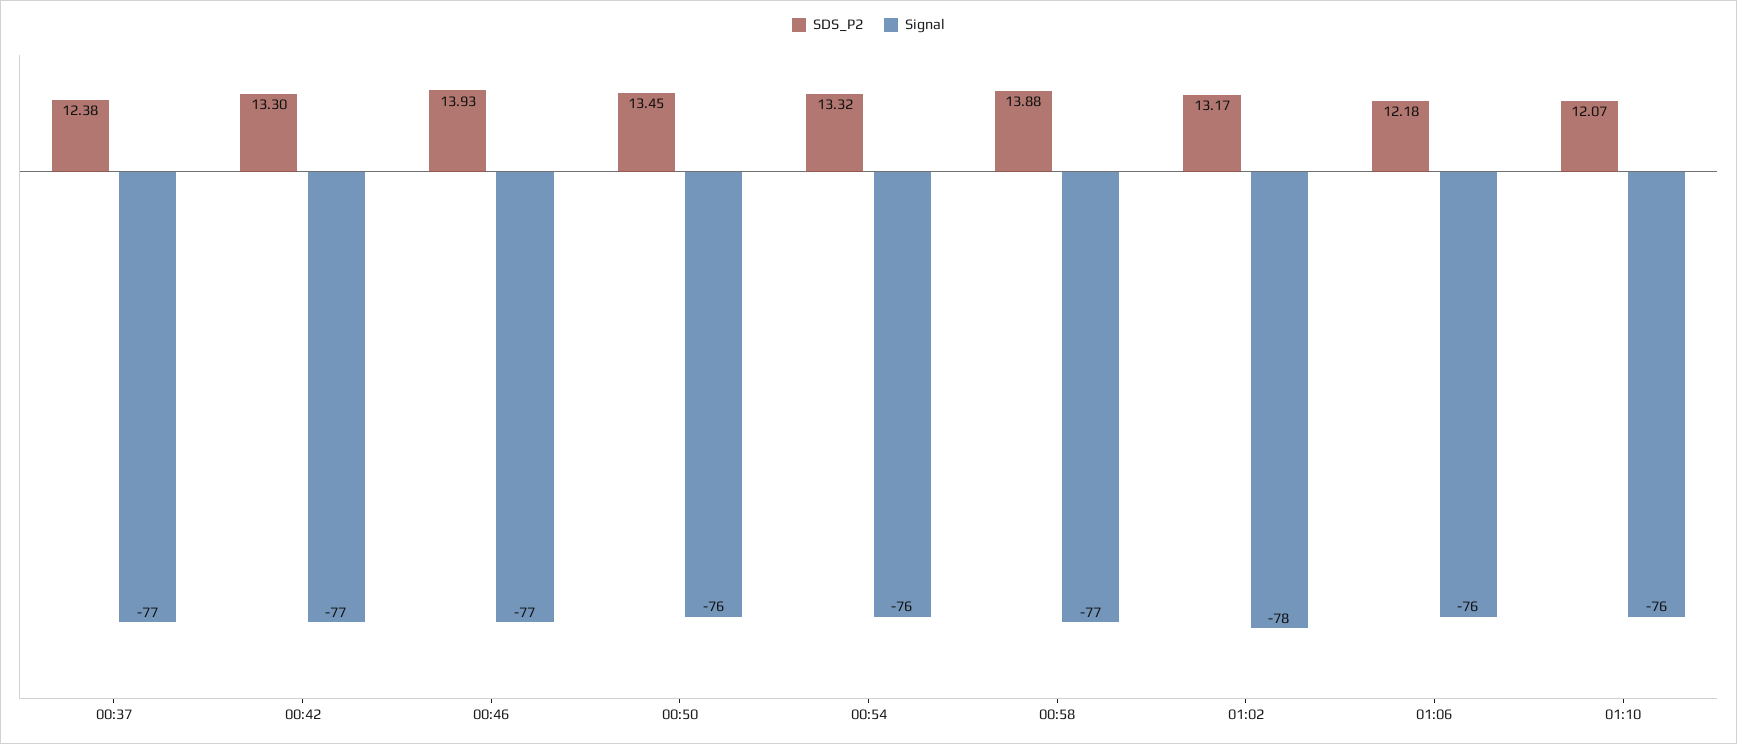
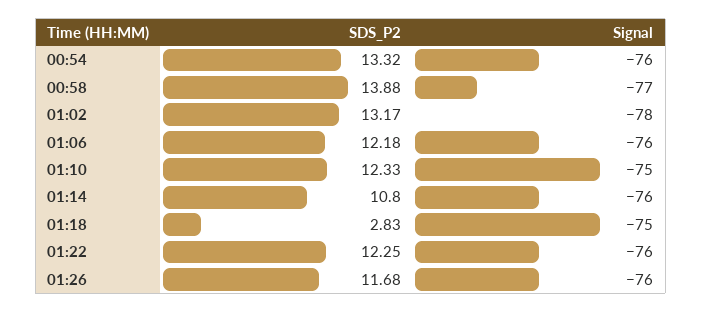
SDS_P2, 00:37: 12.38 -> none
Signal, 00:37: -77 -> none
SDS_P2, 00:42: 13.3 -> none
Signal, 00:42: -77 -> none
SDS_P2, 00:46: 13.93 -> none
Signal, 00:46: -77 -> none
SDS_P2, 00:50: 13.45 -> none
Signal, 00:50: -76 -> none
SDS_P2, 01:10: 12.07 -> 12.33
Signal, 01:10: -76 -> -75
SDS_P2, 01:14: none -> 10.8
Signal, 01:14: none -> -76
SDS_P2, 01:18: none -> 2.83
Signal, 01:18: none -> -75
SDS_P2, 01:22: none -> 12.25
Signal, 01:22: none -> -76
SDS_P2, 01:26: none -> 11.68
Signal, 01:26: none -> -76

